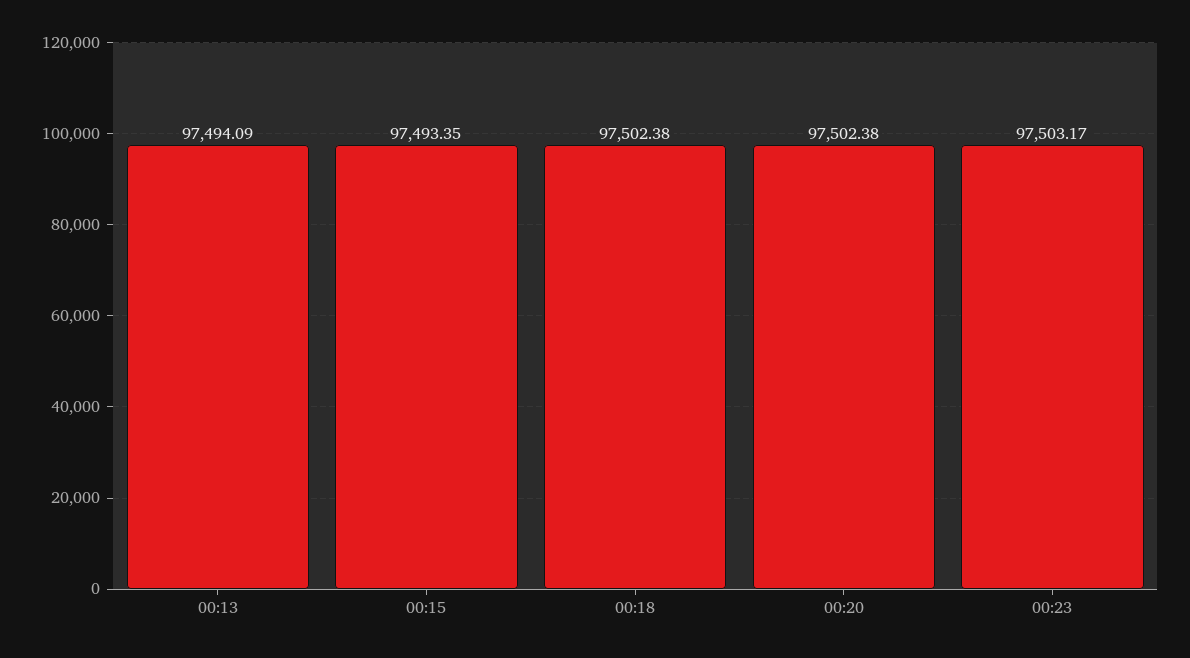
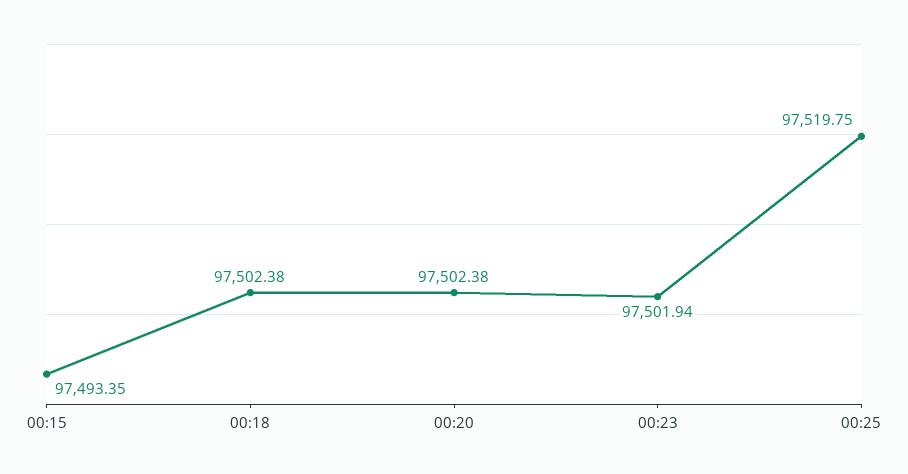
00:13: 97494.09 -> none
00:23: 97503.17 -> 97501.94
00:25: none -> 97519.75

